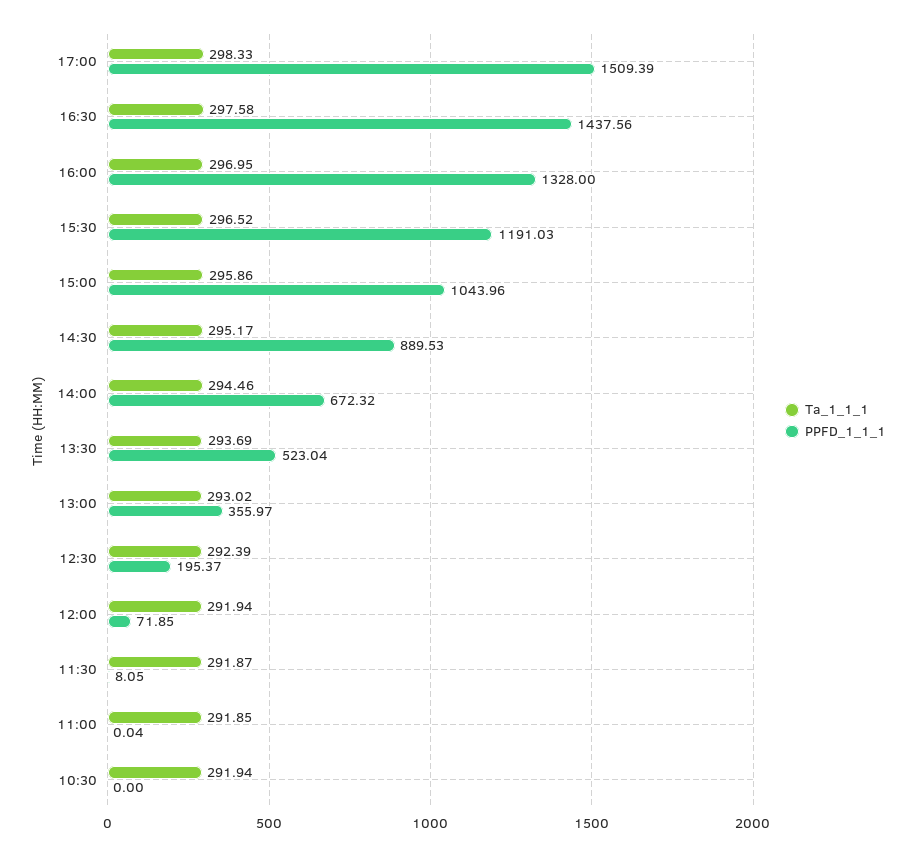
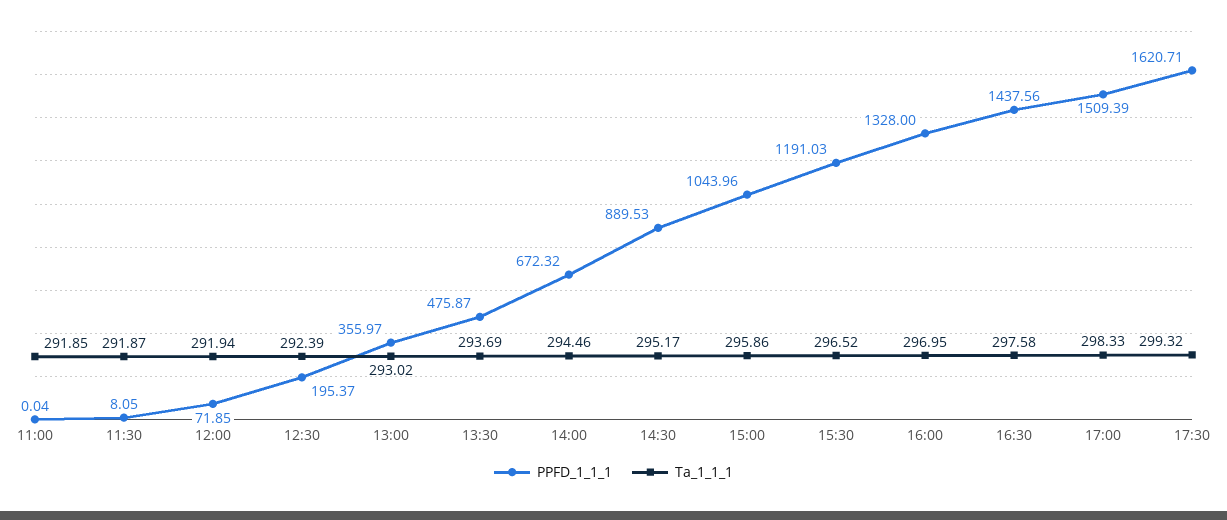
PPFD_1_1_1, 13:30: 523.04 -> 475.87
Ta_1_1_1, 10:30: 291.94 -> none
PPFD_1_1_1, 10:30: 0 -> none
PPFD_1_1_1, 17:30: none -> 1620.71
Ta_1_1_1, 17:30: none -> 299.32

